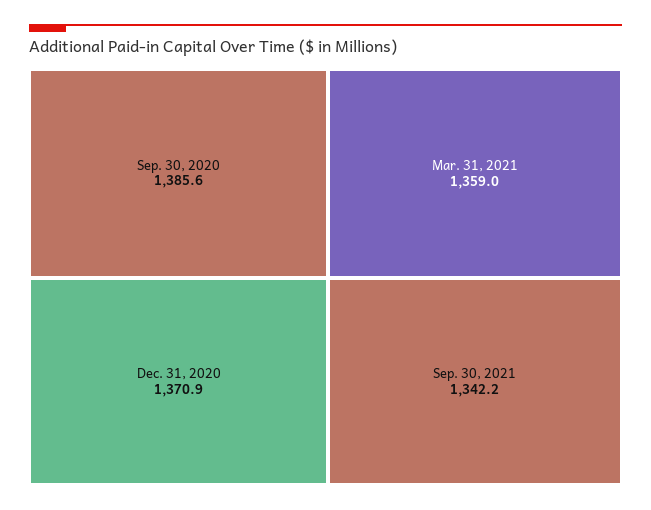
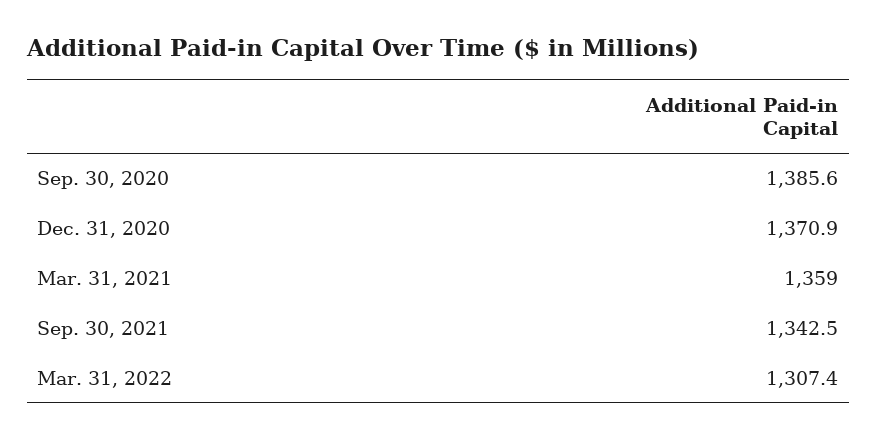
Sep. 30, 2021: 1342.2 -> 1342.5
Mar. 31, 2022: none -> 1307.4

